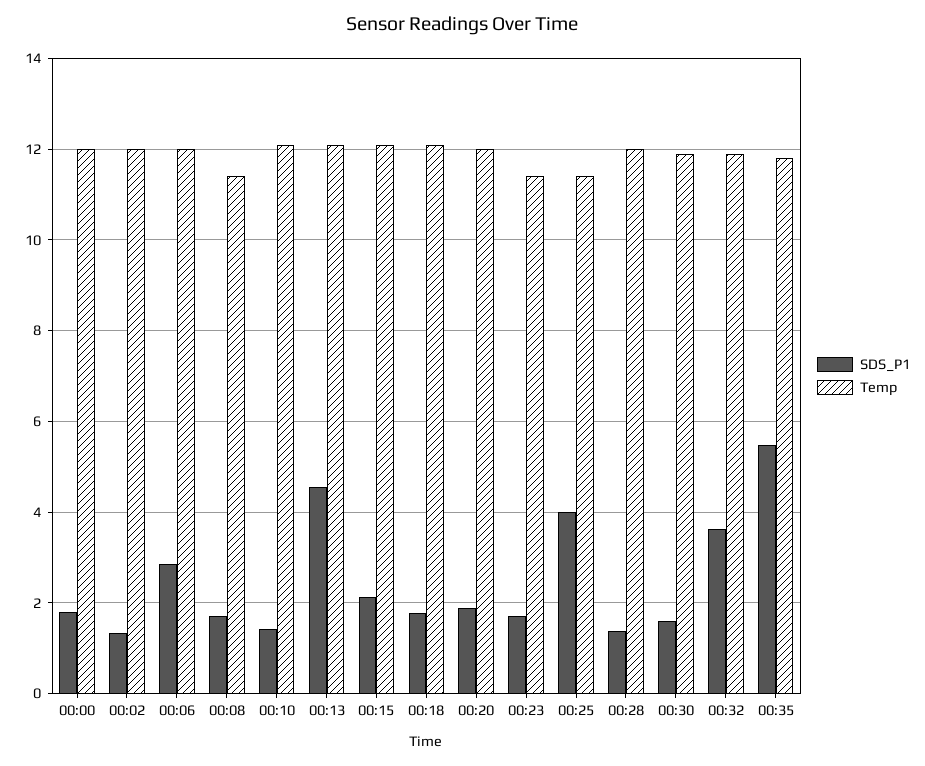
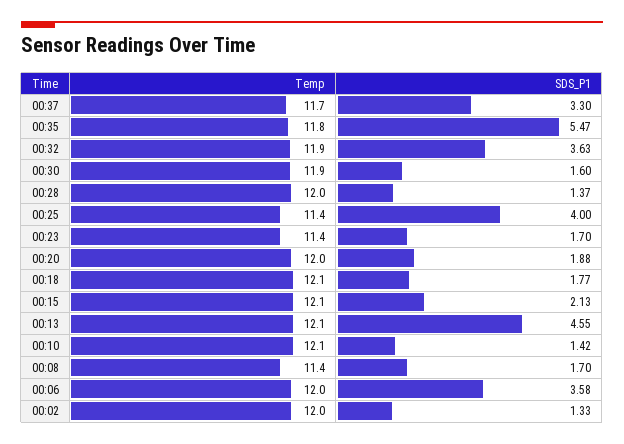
SDS_P1, 00:00: 1.8 -> none
Temp, 00:00: 12 -> none
SDS_P1, 00:06: 2.8 -> 3.58
Temp, 00:37: none -> 11.7
SDS_P1, 00:37: none -> 3.3

